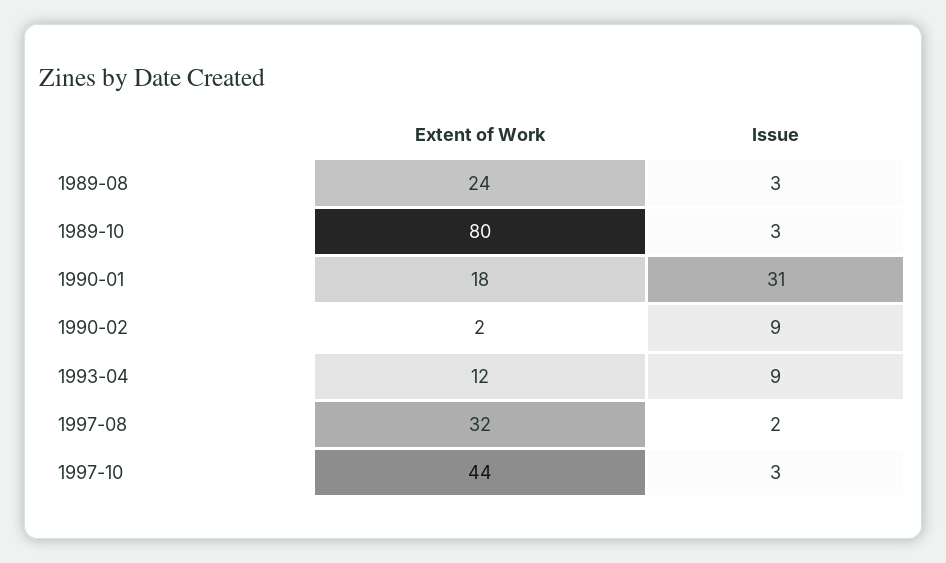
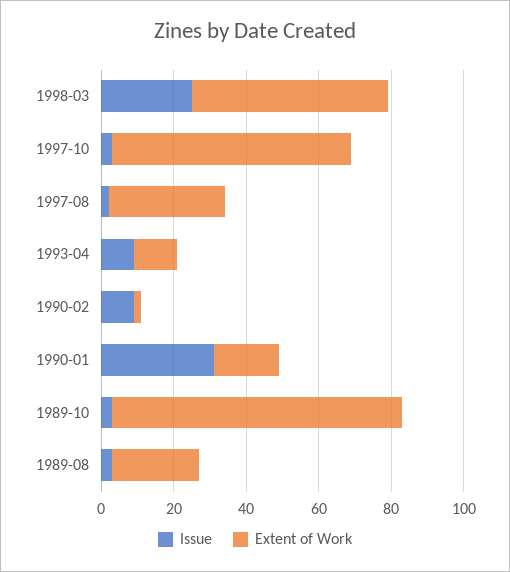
Extent of Work, 1997-10: 44 -> 65
Issue, 1998-03: none -> 25
Extent of Work, 1998-03: none -> 55

